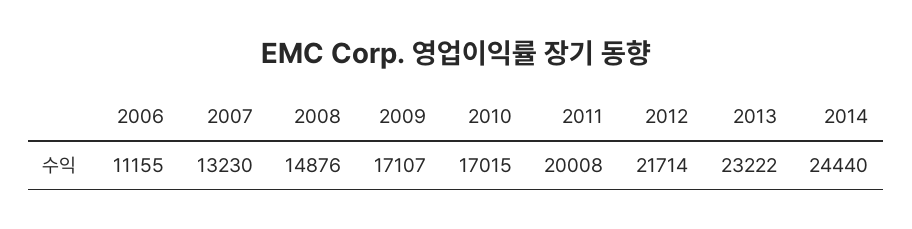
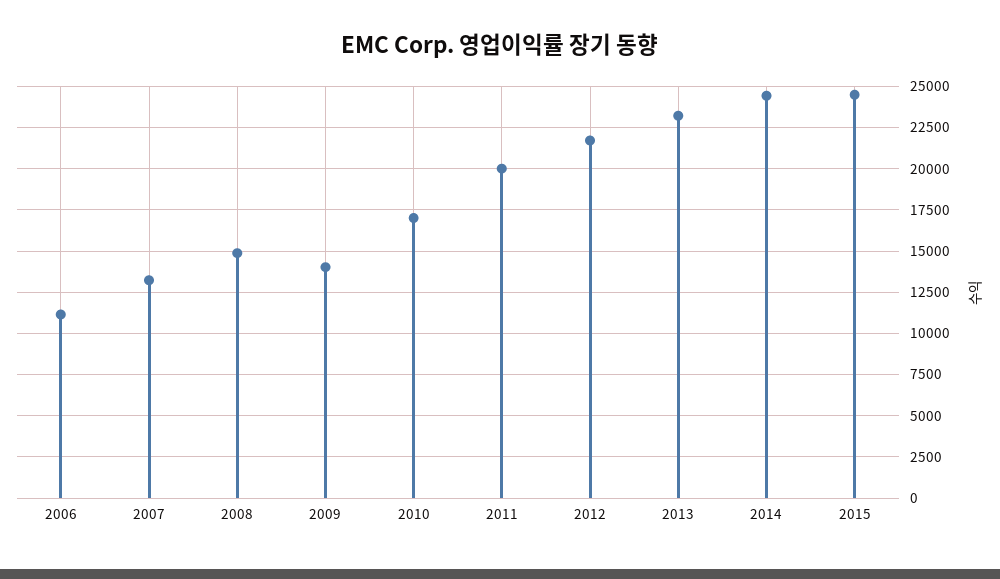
2009: 17107 -> 14000
2015: none -> 24500

